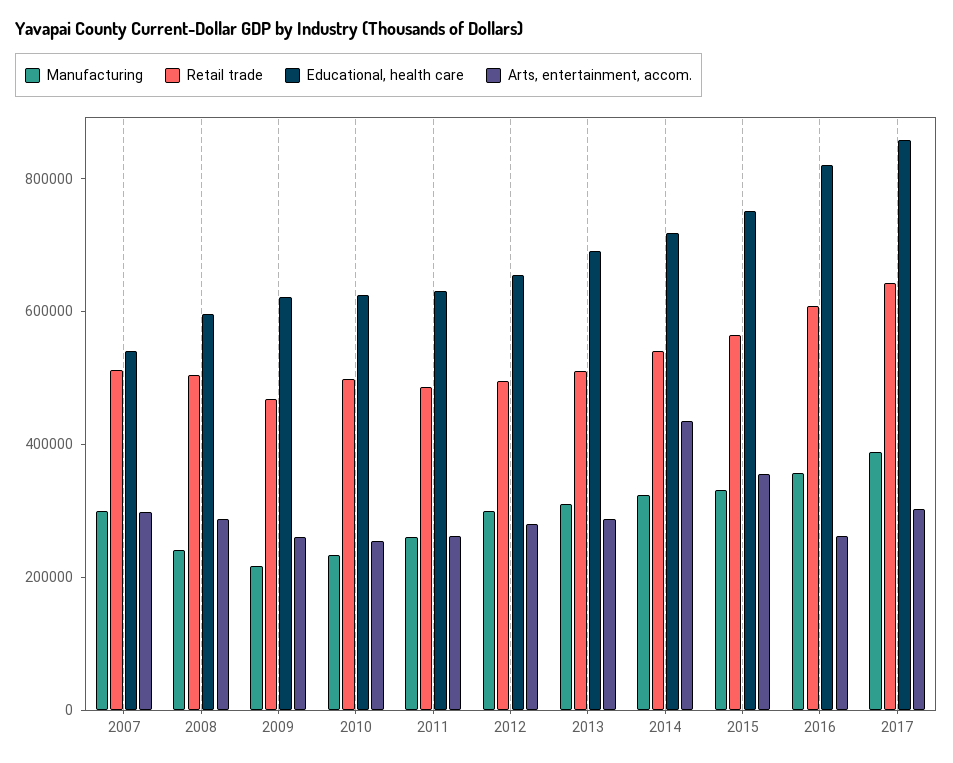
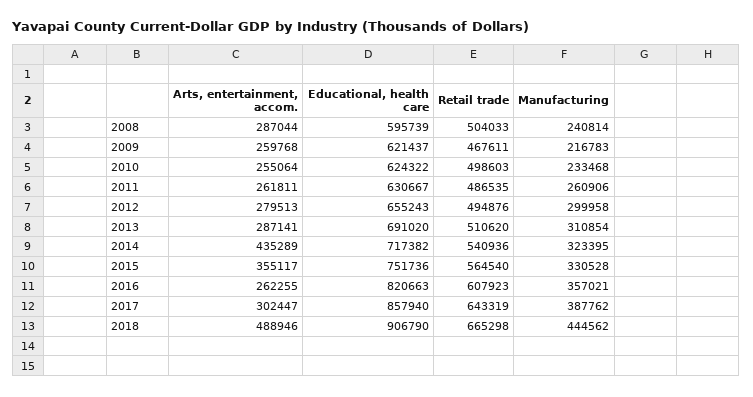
Manufacturing, 2007: 300000 -> none
Retail trade, 2007: 500000 -> none
Educational, health care, 2007: 550000 -> none
Arts, entertainment, accom., 2007: 300000 -> none
Arts, entertainment, accom., 2018: none -> 488946
Educational, health care, 2018: none -> 906790
Retail trade, 2018: none -> 665298
Manufacturing, 2018: none -> 444562

